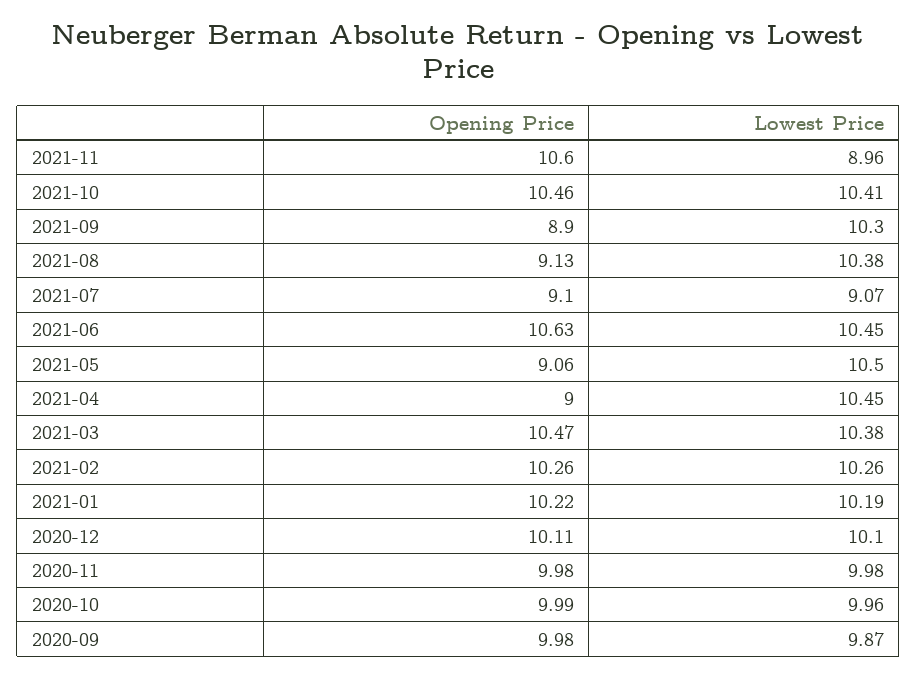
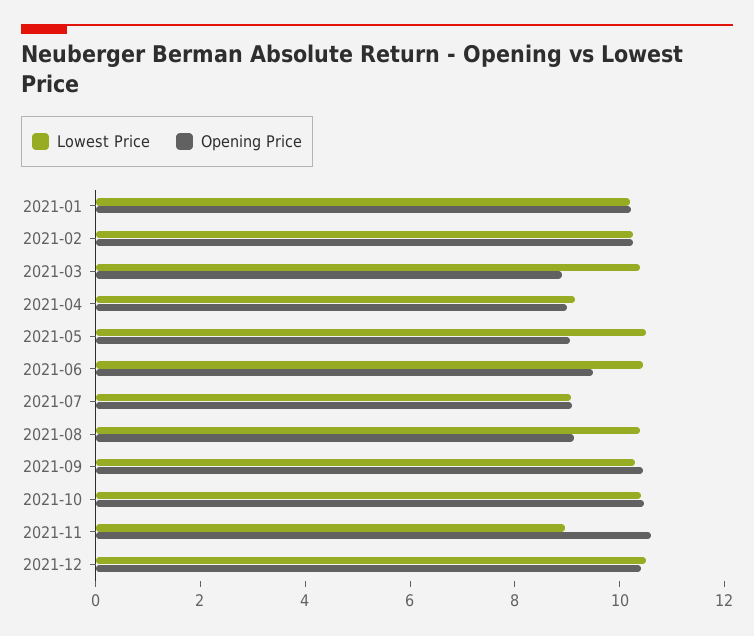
Opening Price, 2021-09: 8.9 -> 10.5
Opening Price, 2021-06: 10.63 -> 9.5
Lowest Price, 2021-04: 10.45 -> 9
Opening Price, 2021-03: 10.47 -> 9
Opening Price, 2020-12: 10.11 -> none
Lowest Price, 2020-12: 10.1 -> none
Opening Price, 2020-11: 9.98 -> none
Lowest Price, 2020-11: 9.98 -> none
Opening Price, 2020-10: 9.99 -> none
Lowest Price, 2020-10: 9.96 -> none
Opening Price, 2020-09: 9.98 -> none
Lowest Price, 2020-09: 9.87 -> none
Lowest Price, 2021-12: none -> 10.5
Opening Price, 2021-12: none -> 10.5

